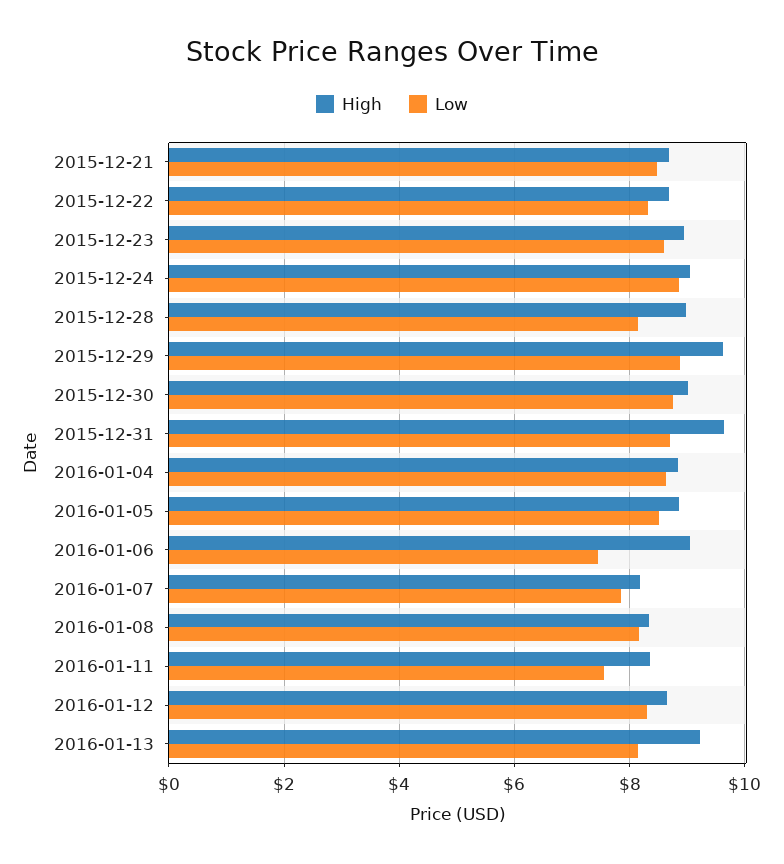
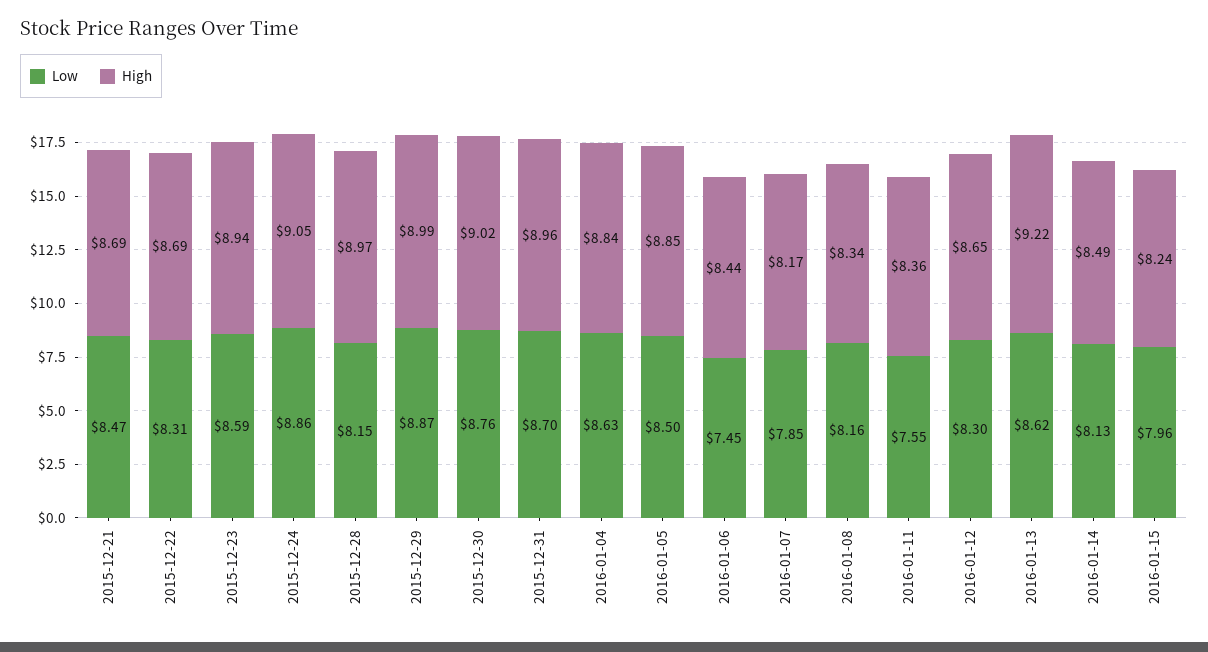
High, 2015-12-29: 9.6 -> 8.99
High, 2015-12-31: 9.6 -> 8.96
High, 2016-01-06: 9 -> 8.44
Low, 2016-01-13: 8.2 -> 8.62
Low, 2016-01-14: none -> 8.13
High, 2016-01-14: none -> 8.49
Low, 2016-01-15: none -> 7.96
High, 2016-01-15: none -> 8.24

